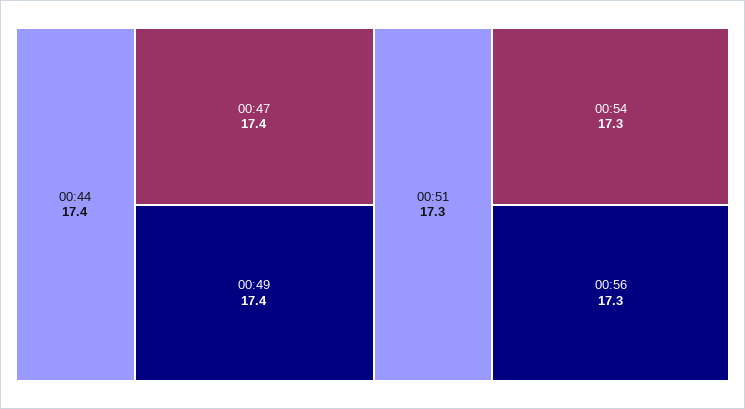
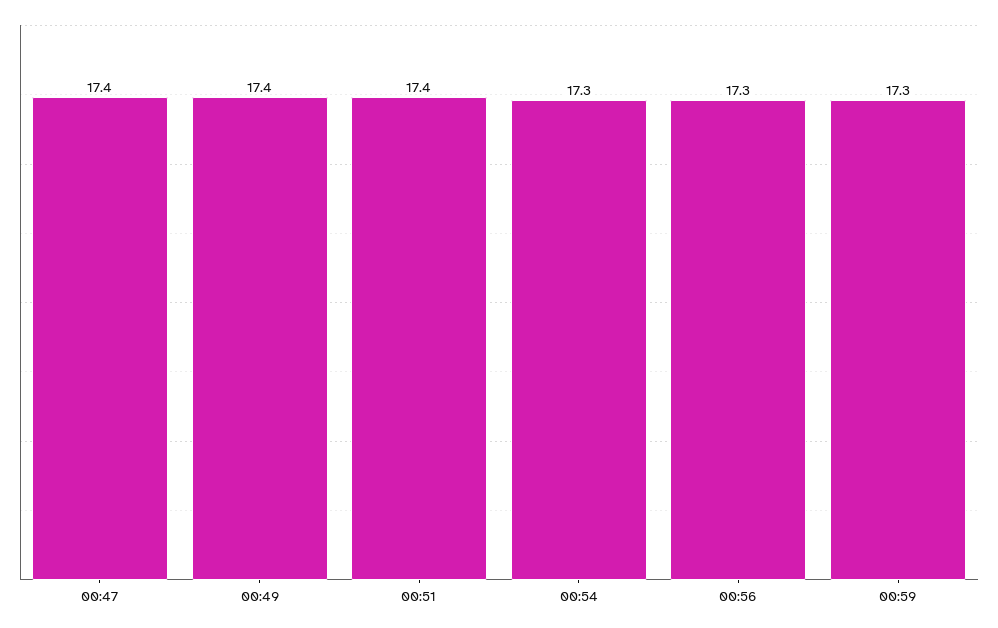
00:44: 17.4 -> none
00:51: 17.3 -> 17.4
00:59: none -> 17.3

